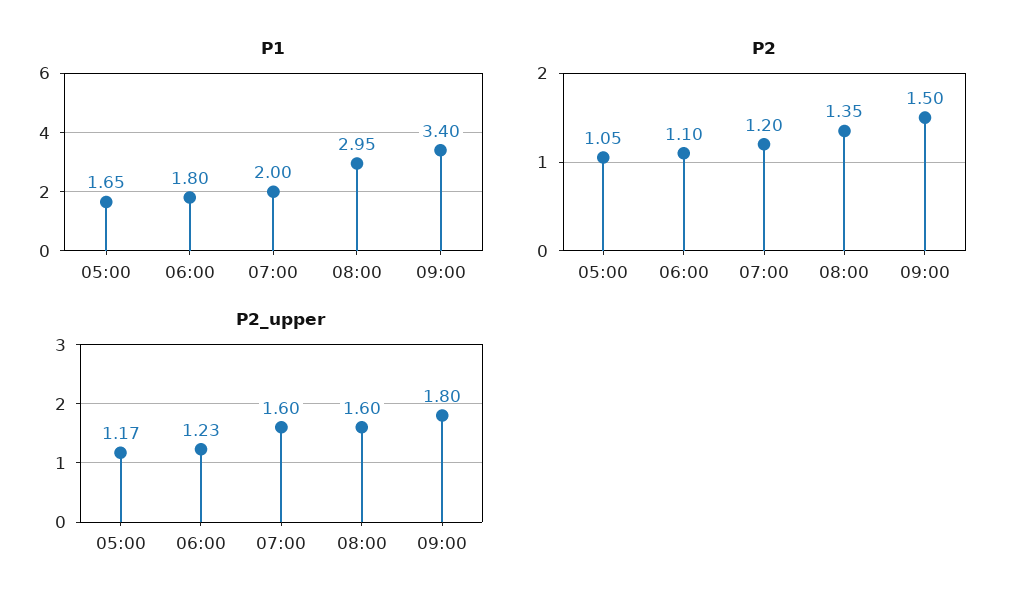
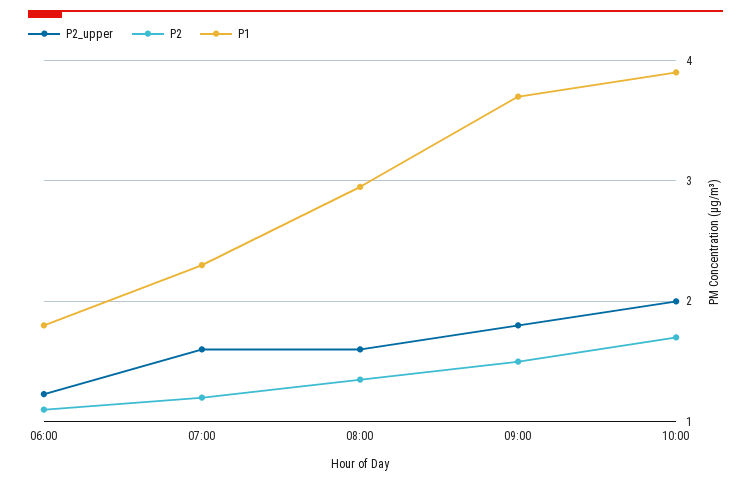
P1, 05:00: 1.65 -> none
P1, 07:00: 2 -> 2.3
P1, 09:00: 3.4 -> 3.7
P2, 05:00: 1.05 -> none
P2_upper, 05:00: 1.17 -> none
P2_upper, 10:00: none -> 2
P2, 10:00: none -> 1.7
P1, 10:00: none -> 3.9

